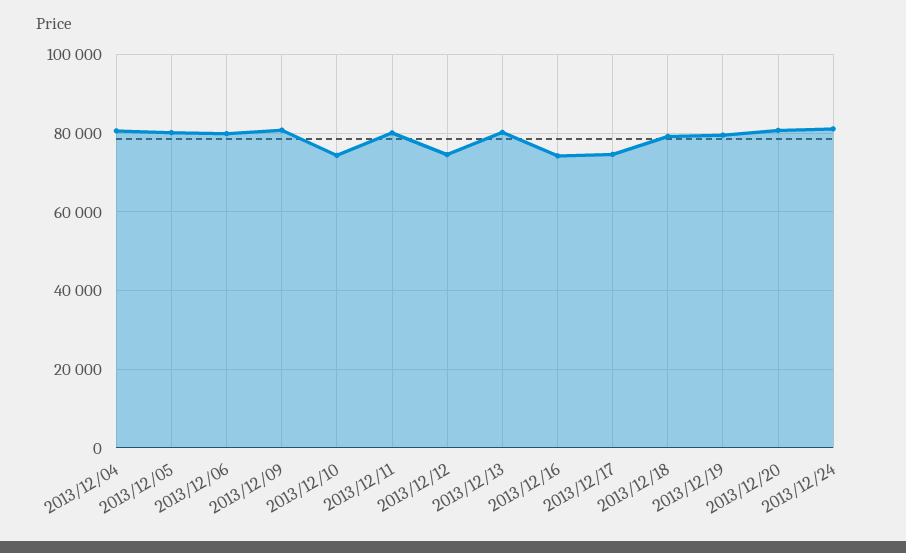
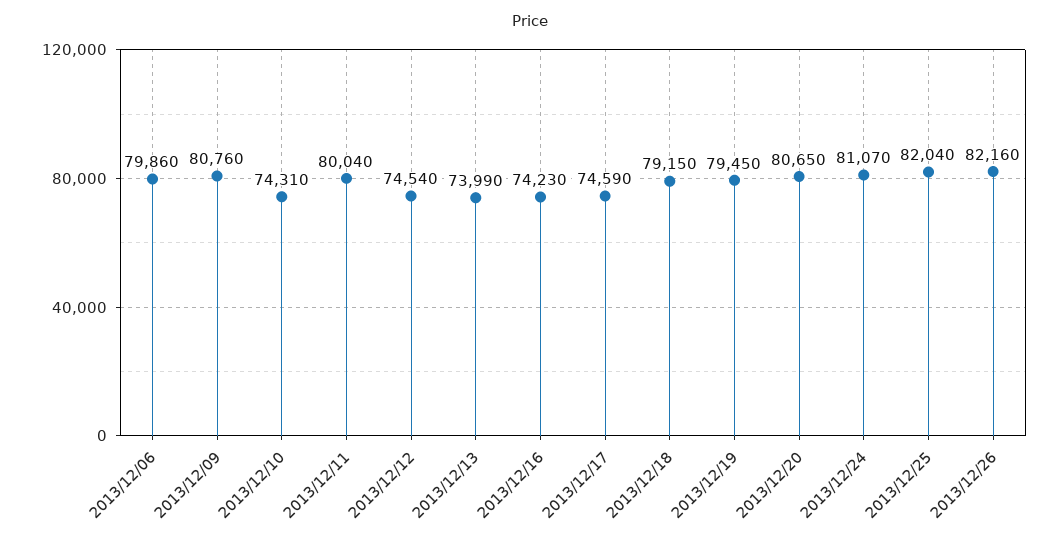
2013/12/04: 80000 -> none
2013/12/05: 80000 -> none
2013/12/13: 80000 -> 73990
2013/12/25: none -> 82040
2013/12/26: none -> 82160

